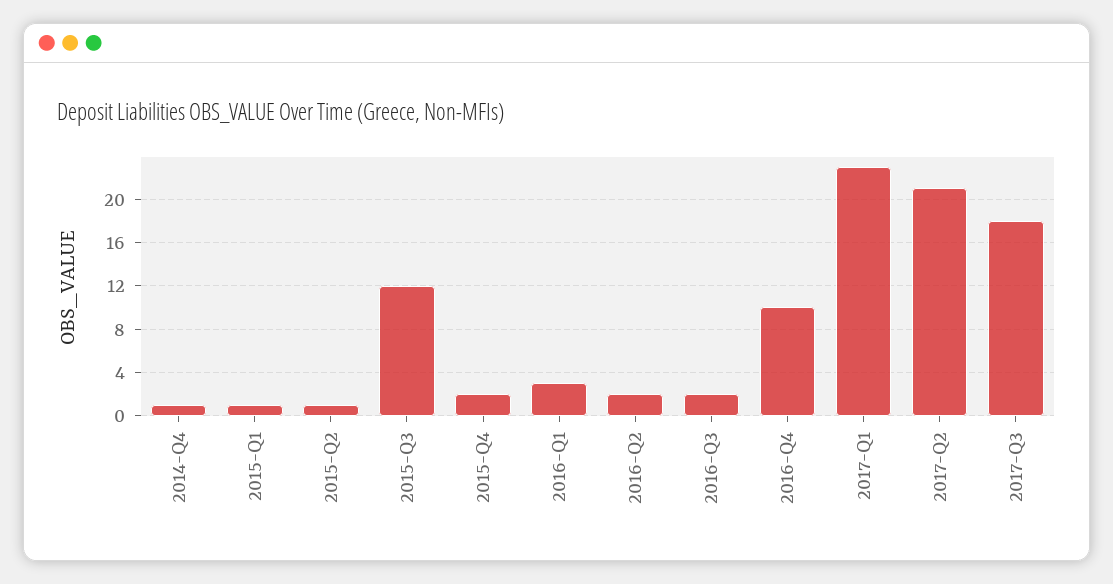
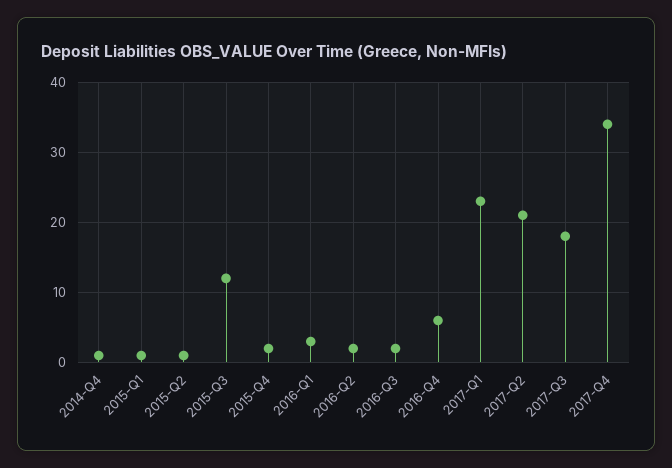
2016-Q4: 10 -> 6
2017-Q4: none -> 34

